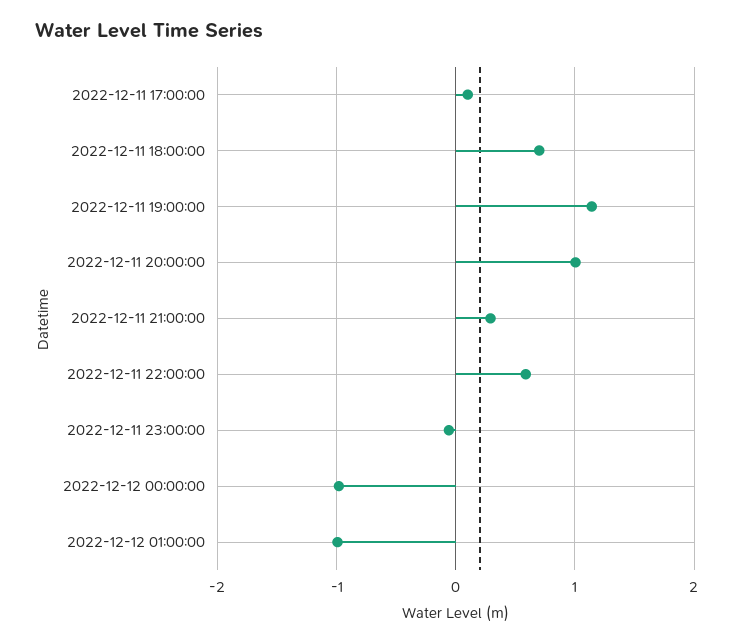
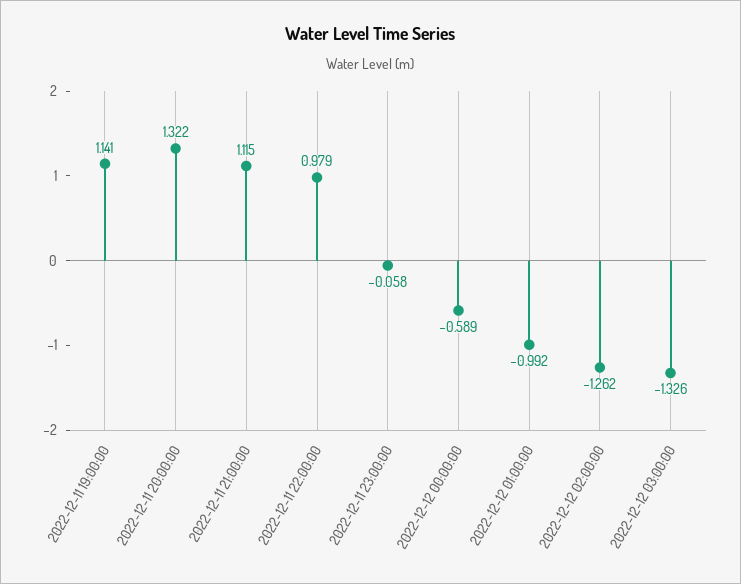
2022-12-11 17:00:00: 0.1 -> none
2022-12-11 18:00:00: 0.7 -> none
2022-12-11 20:00:00: 1 -> 1.322
2022-12-11 21:00:00: 0.3 -> 1.115
2022-12-11 22:00:00: 0.6 -> 0.979
2022-12-12 00:00:00: -1 -> -0.589
2022-12-12 02:00:00: none -> -1.262
2022-12-12 03:00:00: none -> -1.326

